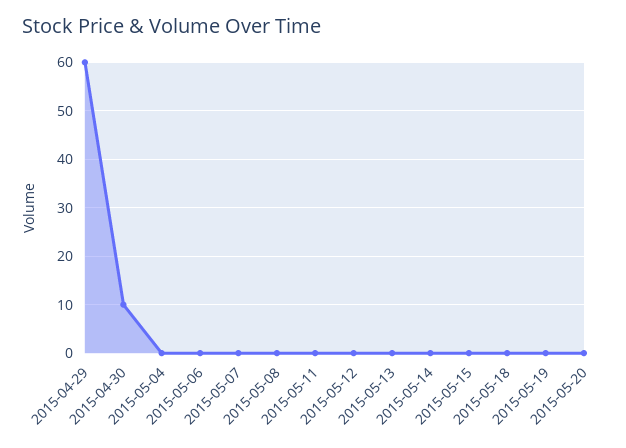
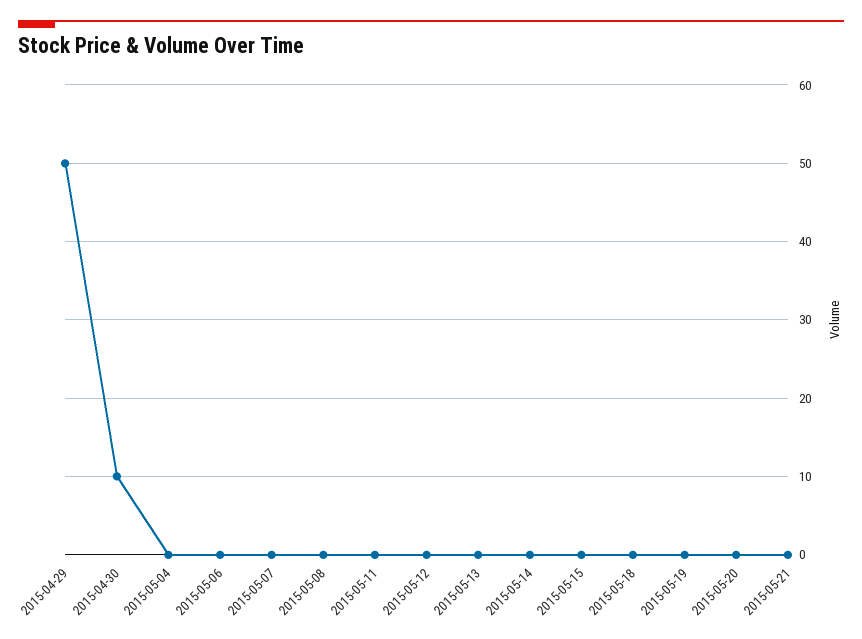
2015-04-29: 60 -> 50
2015-05-21: none -> 0

